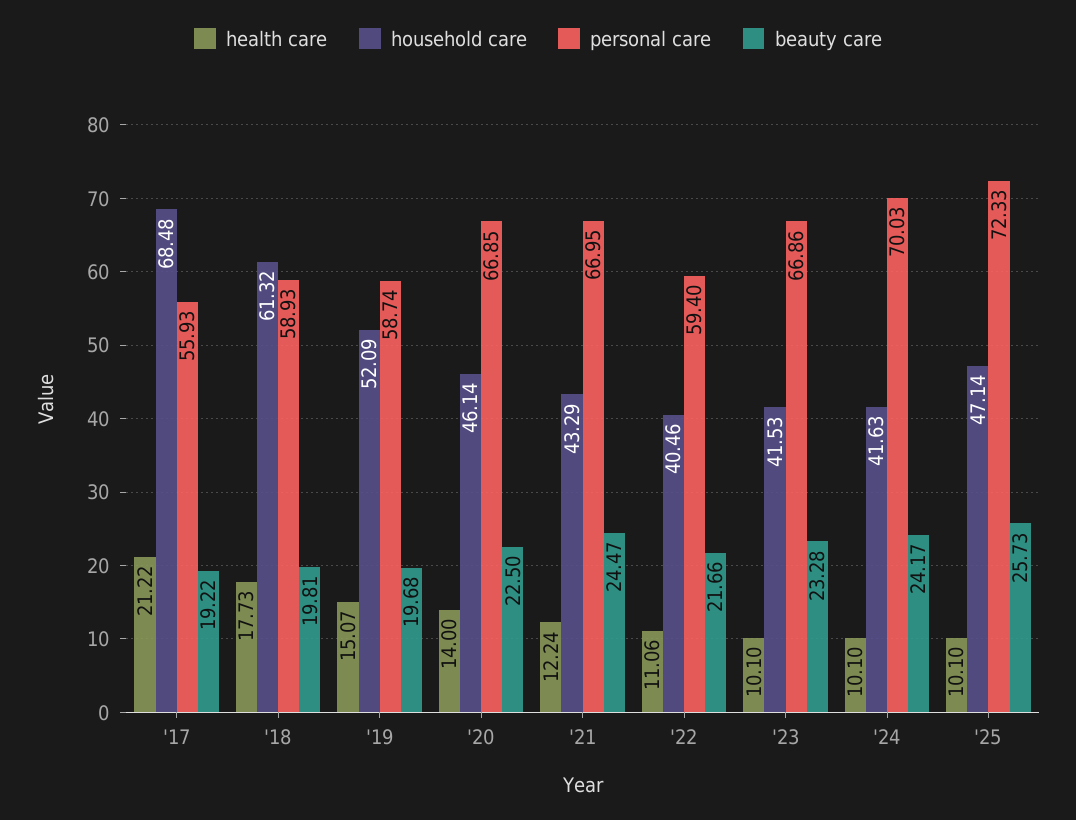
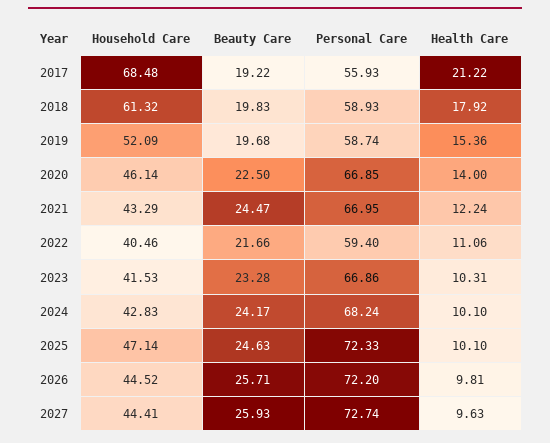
health care, '18: 17.73 -> 17.92
beauty care, '18: 19.81 -> 19.83
health care, '19: 15.07 -> 15.36
health care, '23: 10.1 -> 10.31
household care, '24: 41.63 -> 42.83
personal care, '24: 70.03 -> 68.24
beauty care, '25: 25.73 -> 24.63
household care, 2026: none -> 44.52
beauty care, 2026: none -> 25.71
personal care, 2026: none -> 72.2
health care, 2026: none -> 9.81
household care, 2027: none -> 44.41
beauty care, 2027: none -> 25.93
personal care, 2027: none -> 72.74
health care, 2027: none -> 9.63

